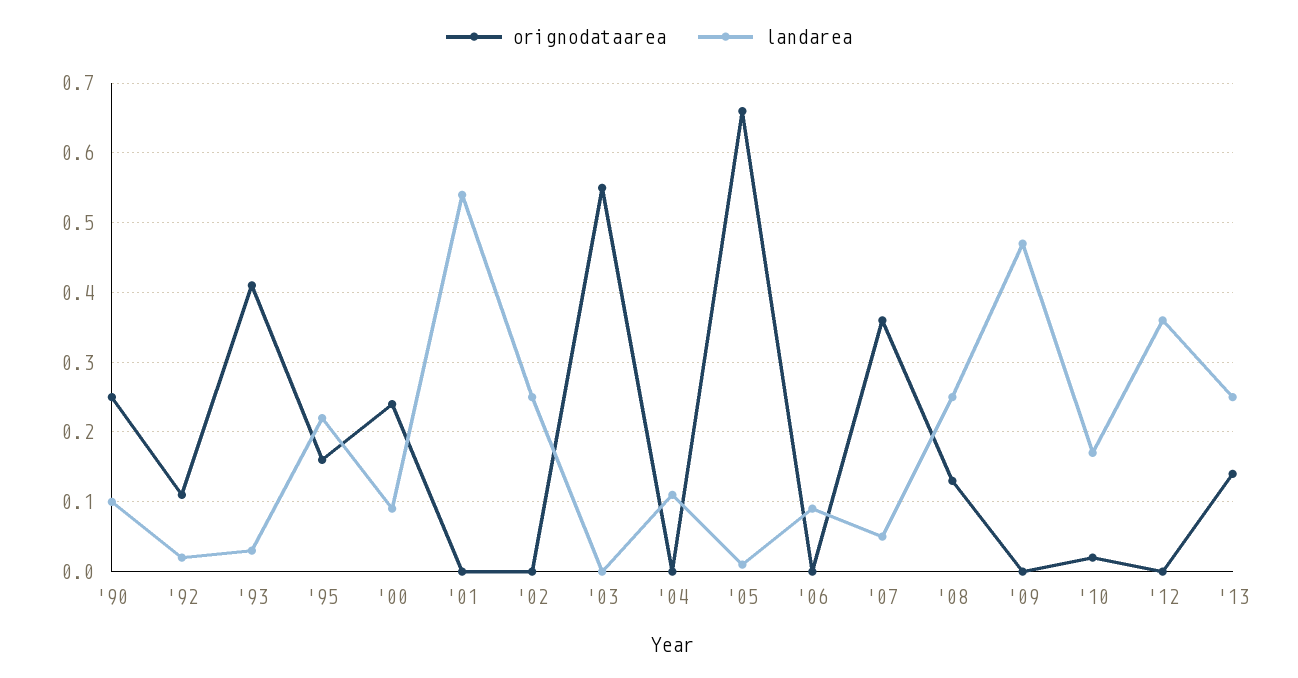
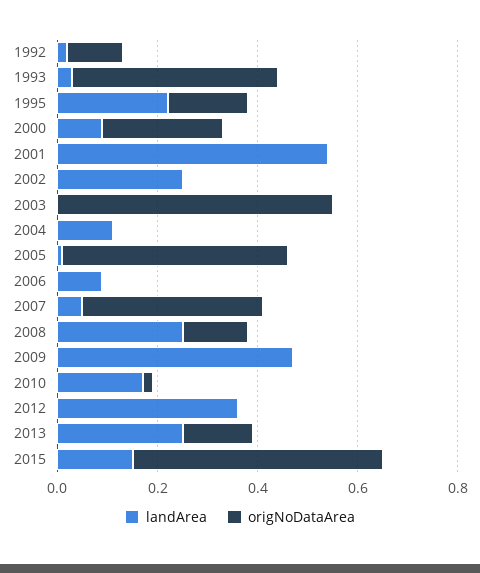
orignodataarea, '90: 0.25 -> none
landarea, '90: 0.1 -> none
orignodataarea, '05: 0.66 -> 0.45
landarea, 2015: none -> 0.15
orignodataarea, 2015: none -> 0.5

